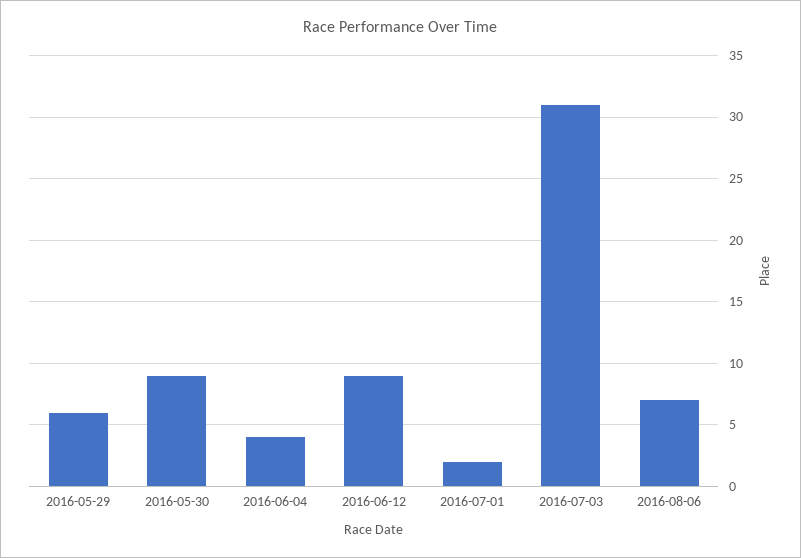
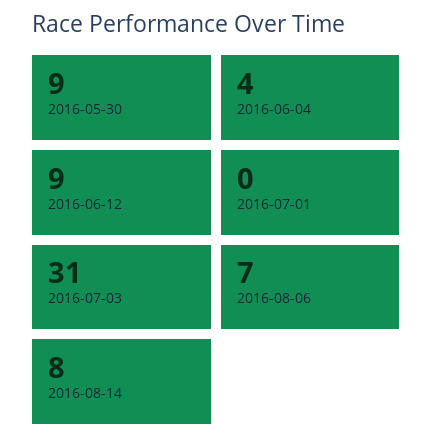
2016-05-29: 6 -> none
2016-07-01: 2 -> 0
2016-08-14: none -> 8

